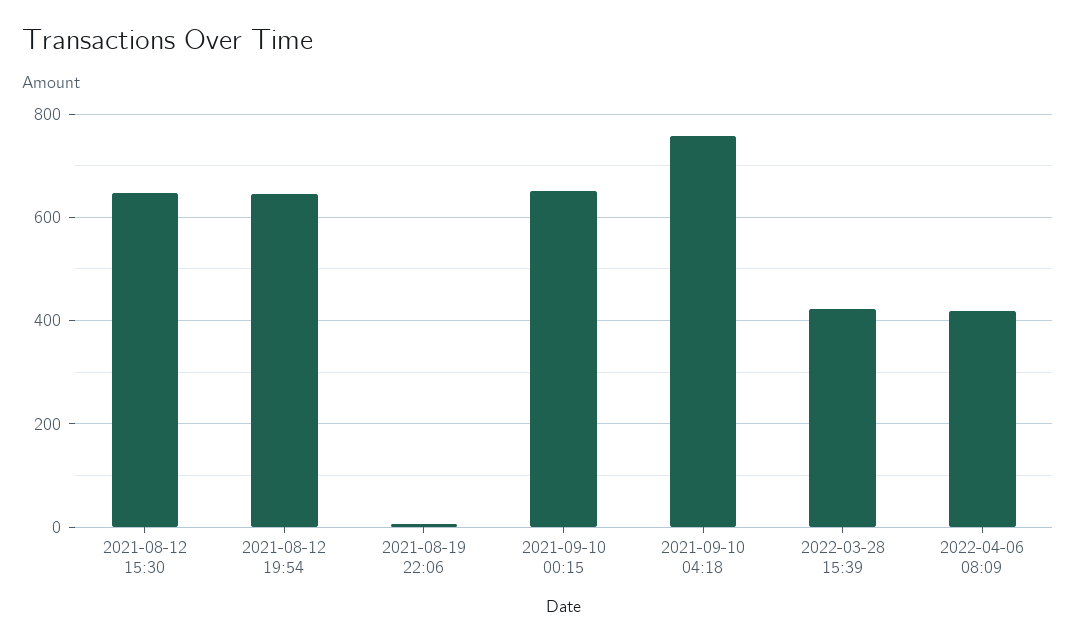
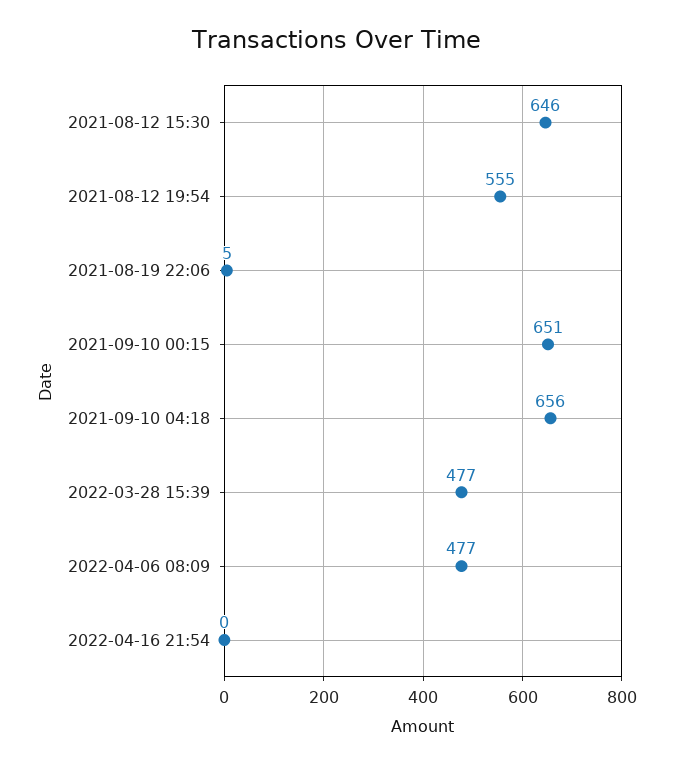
2021-08-12 19:54: 640 -> 555
2021-09-10 04:18: 760 -> 656
2022-03-28 15:39: 420 -> 477
2022-04-06 08:09: 420 -> 477
2022-04-16 21:54: none -> 0

